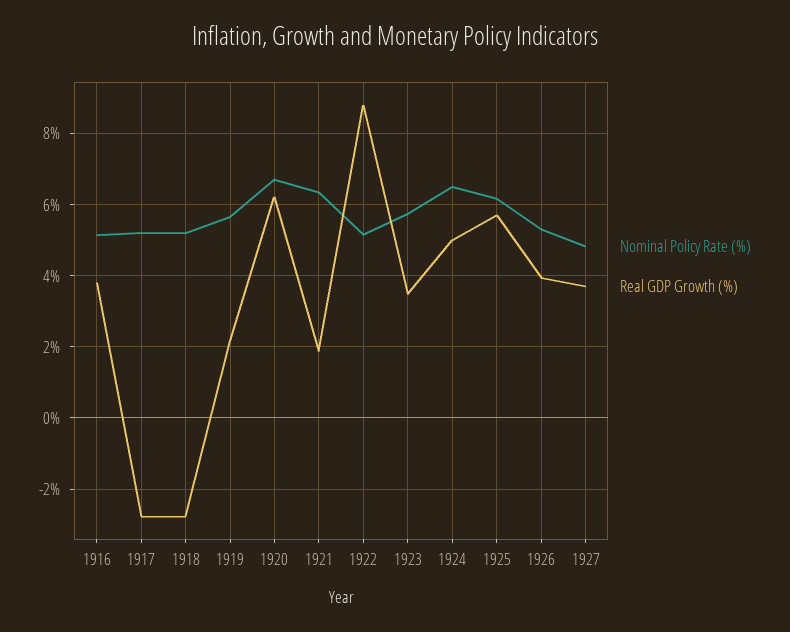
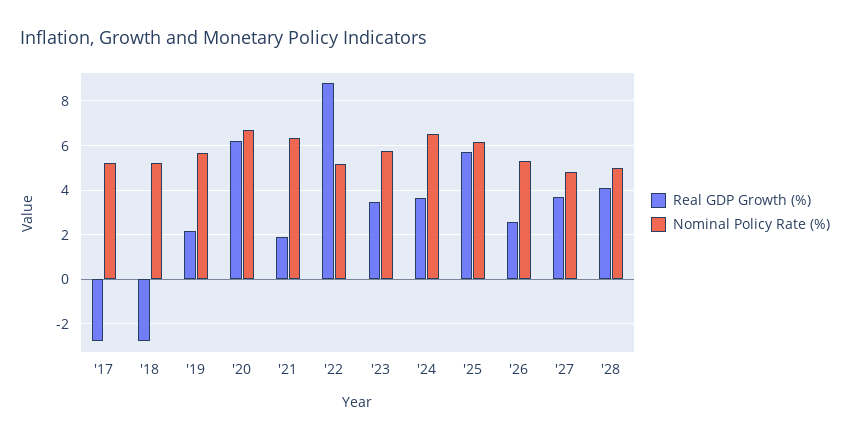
Nominal Policy Rate (%), 1916: 5.2 -> none
Real GDP Growth (%), 1916: 3.8 -> none
Real GDP Growth (%), 1924: 5 -> 3.5
Real GDP Growth (%), 1926: 4 -> 2.5
Real GDP Growth (%), '28: none -> 4
Nominal Policy Rate (%), '28: none -> 5

